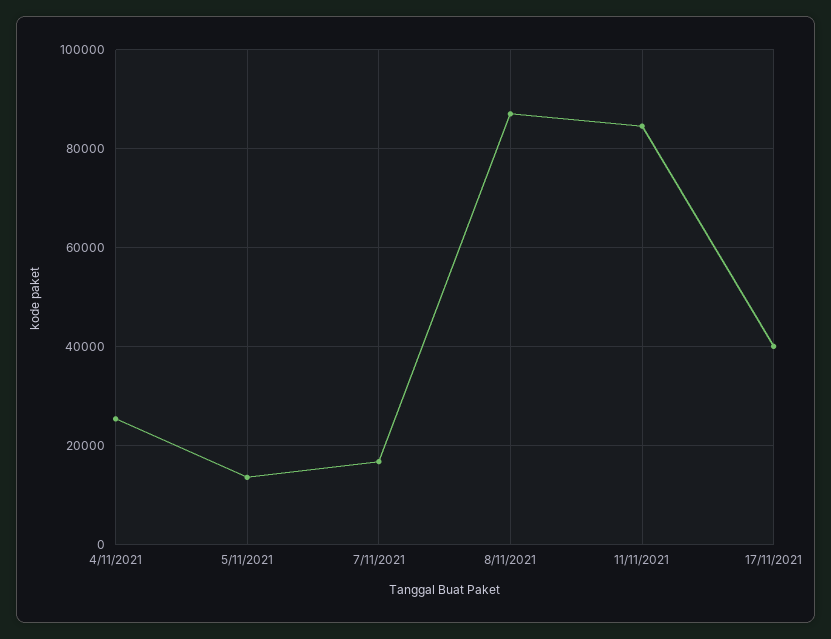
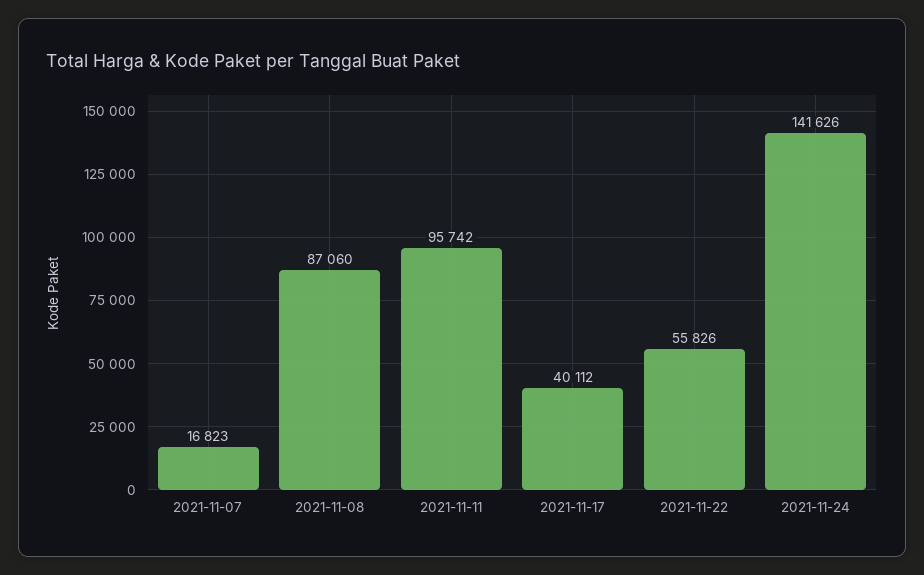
4/11/2021: 26000 -> none
5/11/2021: 14000 -> none
11/11/2021: 84000 -> 95742
2021-11-22: none -> 55826
2021-11-24: none -> 141626

